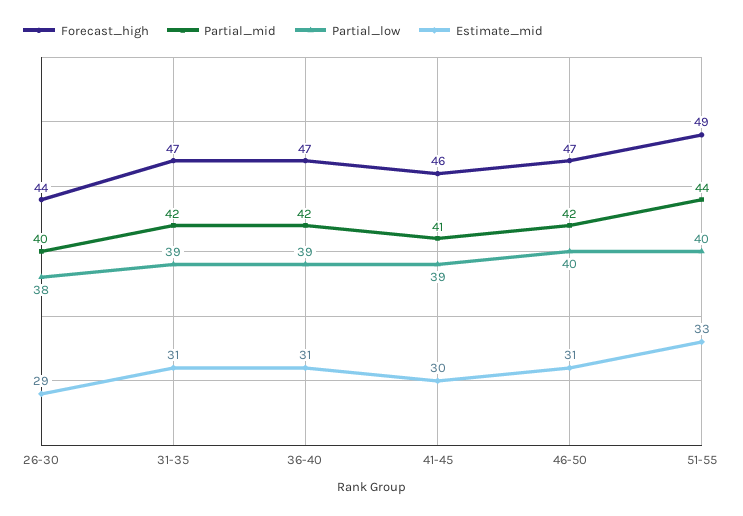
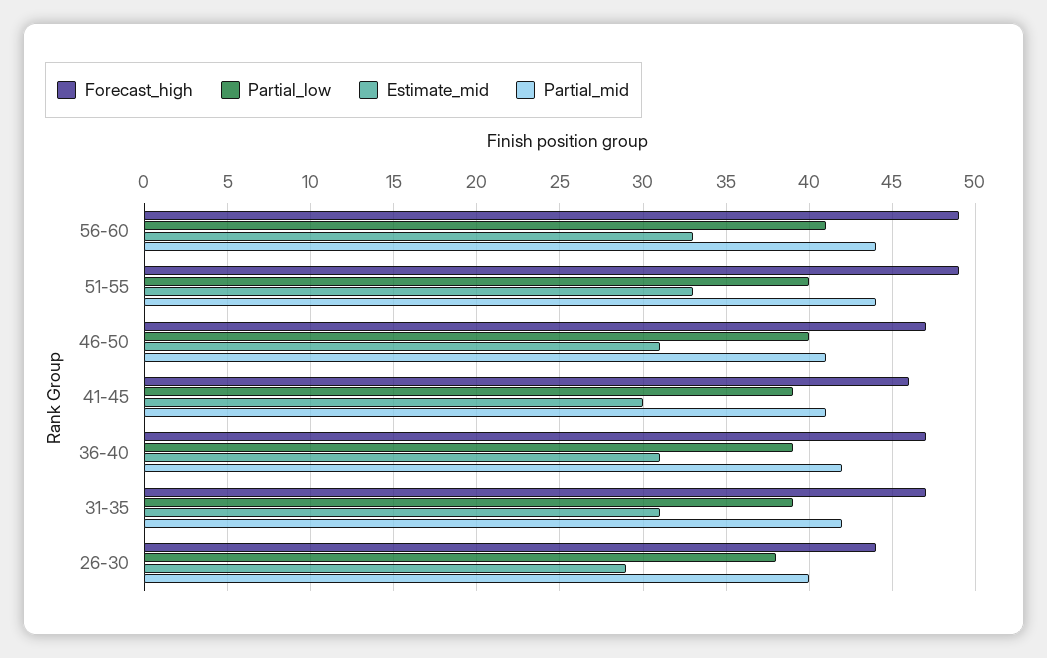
Partial_mid, 46-50: 42 -> 41
Forecast_high, 56-60: none -> 49
Partial_low, 56-60: none -> 41
Estimate_mid, 56-60: none -> 33
Partial_mid, 56-60: none -> 44

